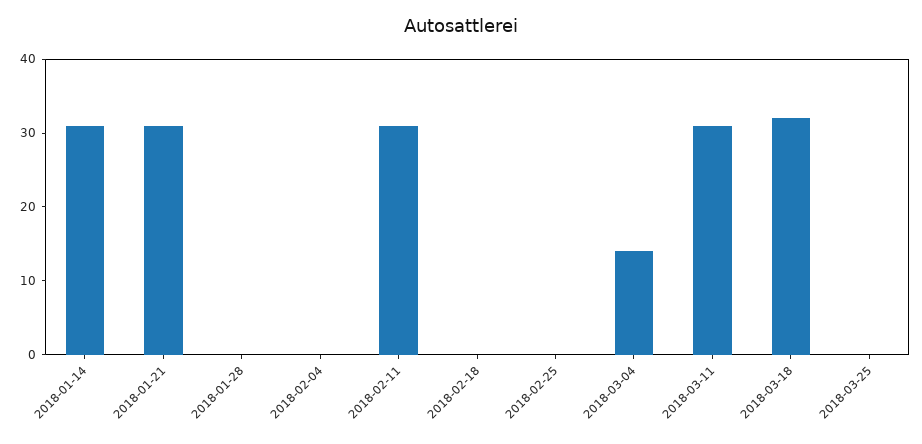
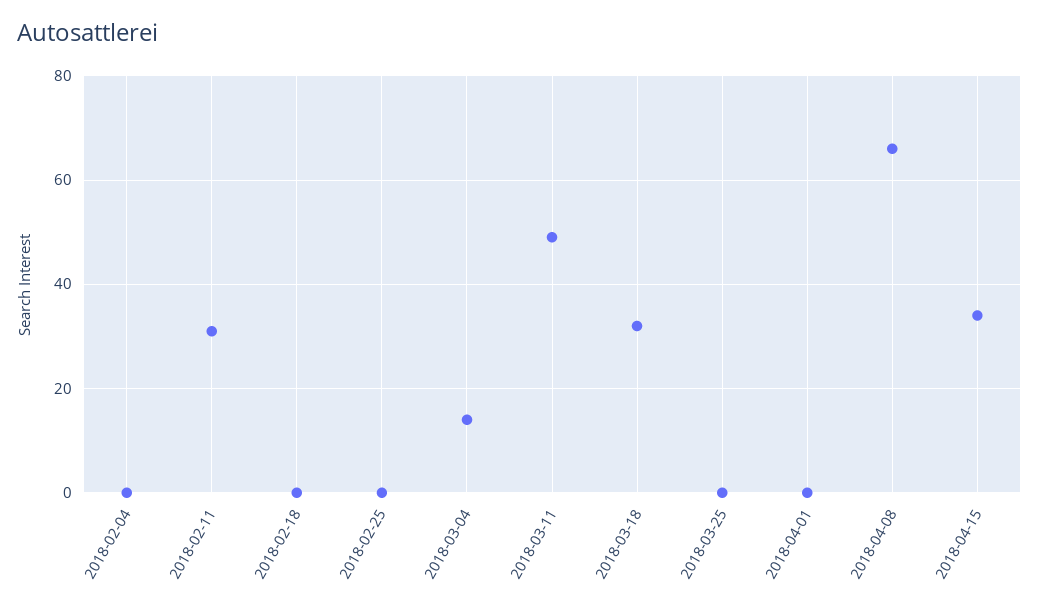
2018-01-14: 30 -> none
2018-01-21: 30 -> none
2018-01-28: 0 -> none
2018-03-11: 30 -> 50
2018-04-01: none -> 0
2018-04-08: none -> 65
2018-04-15: none -> 35

